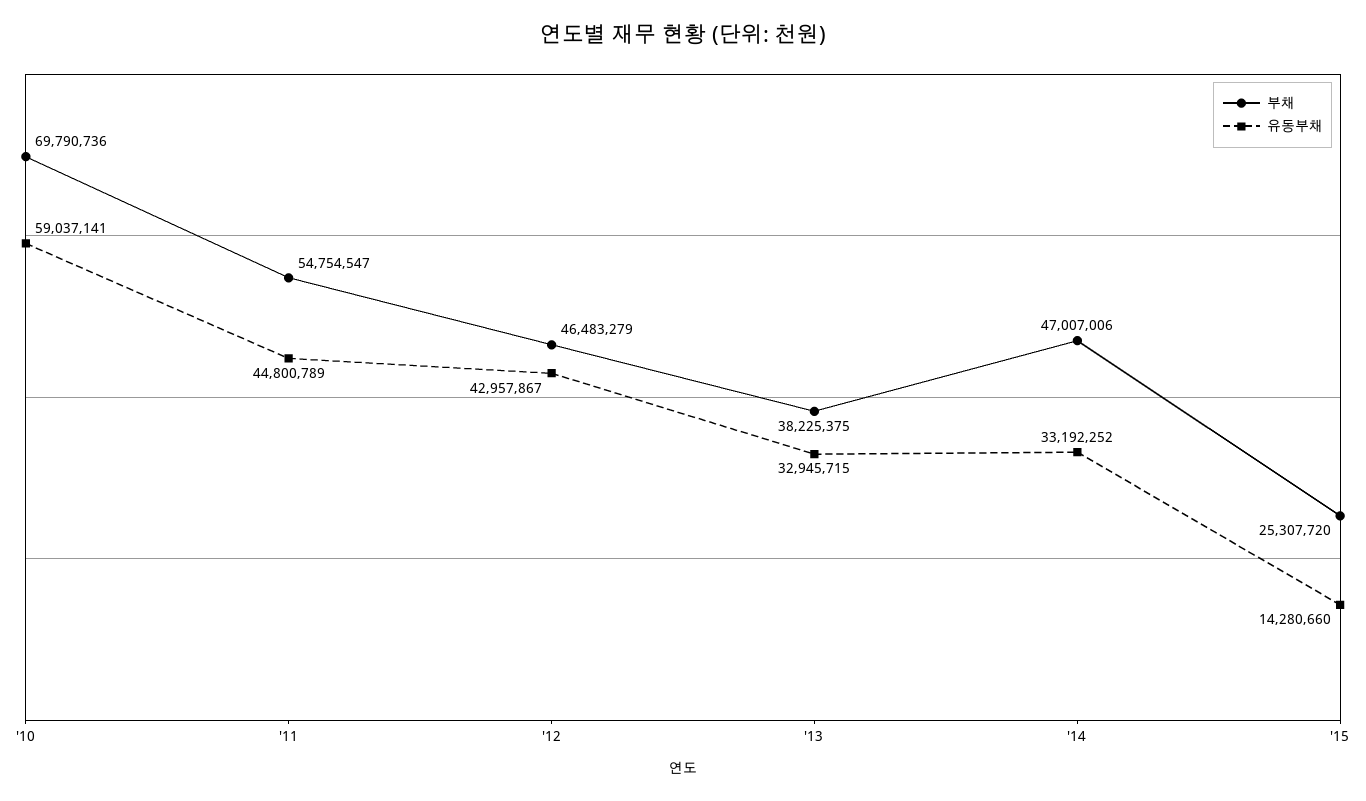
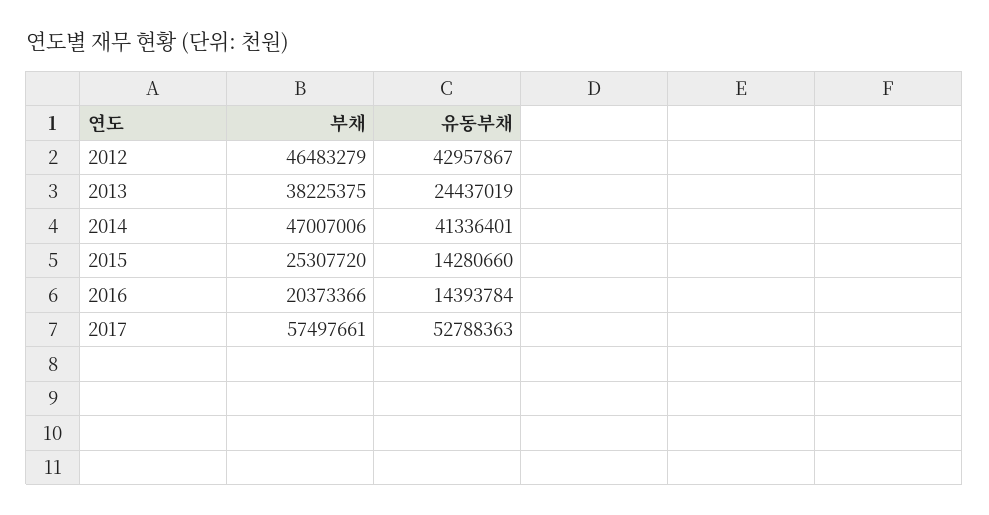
부채, '10: 69790736 -> none
유동부채, '10: 59037141 -> none
부채, '11: 54754547 -> none
유동부채, '11: 44800789 -> none
유동부채, '13: 32945715 -> 24437019
유동부채, '14: 33192252 -> 41336401
부채, 2016: none -> 20373366
유동부채, 2016: none -> 14393784
부채, 2017: none -> 57497661
유동부채, 2017: none -> 52788363

